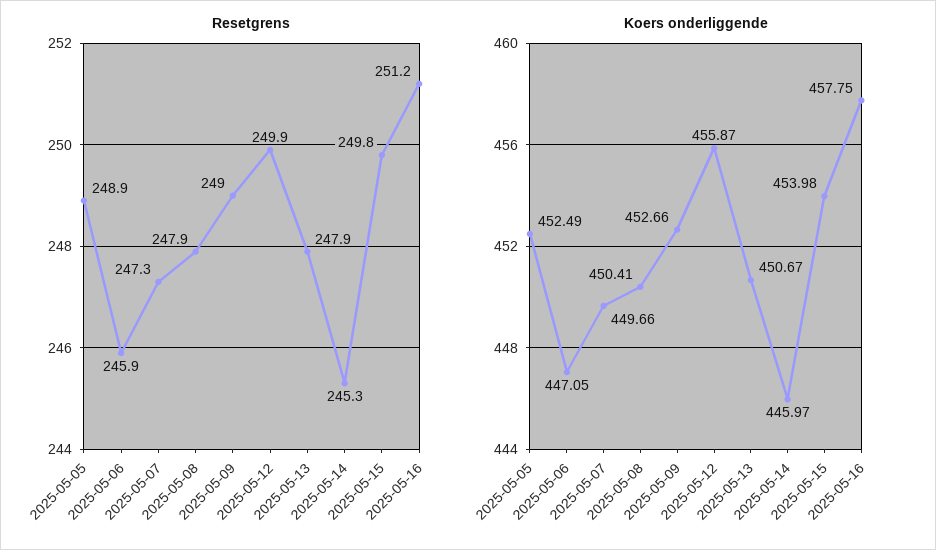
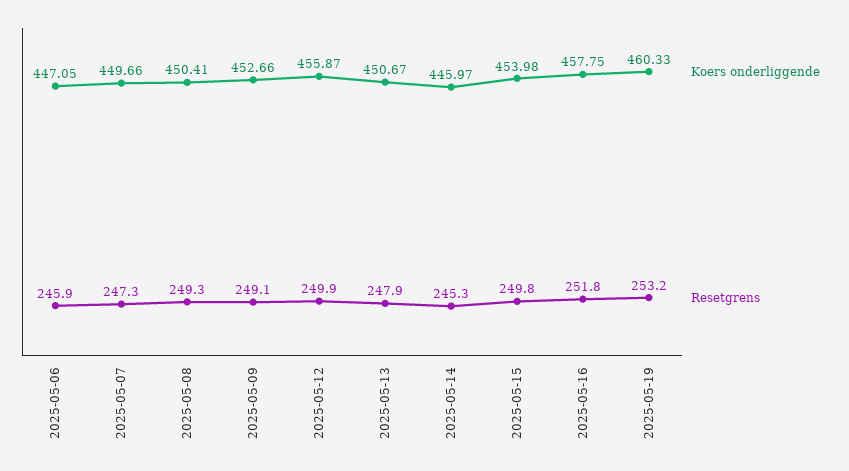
Resetgrens, 2025-05-05: 248.9 -> none
Resetgrens, 2025-05-08: 247.9 -> 249.3
Resetgrens, 2025-05-09: 249 -> 249.1
Resetgrens, 2025-05-16: 251.2 -> 251.8
Koers onderliggende, 2025-05-05: 452.49 -> none
Koers onderliggende, 2025-05-19: none -> 460.33
Resetgrens, 2025-05-19: none -> 253.2

